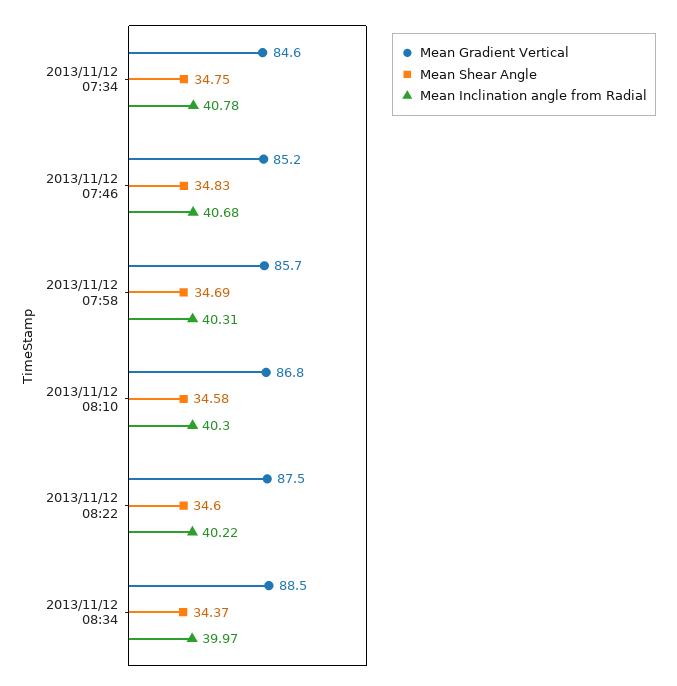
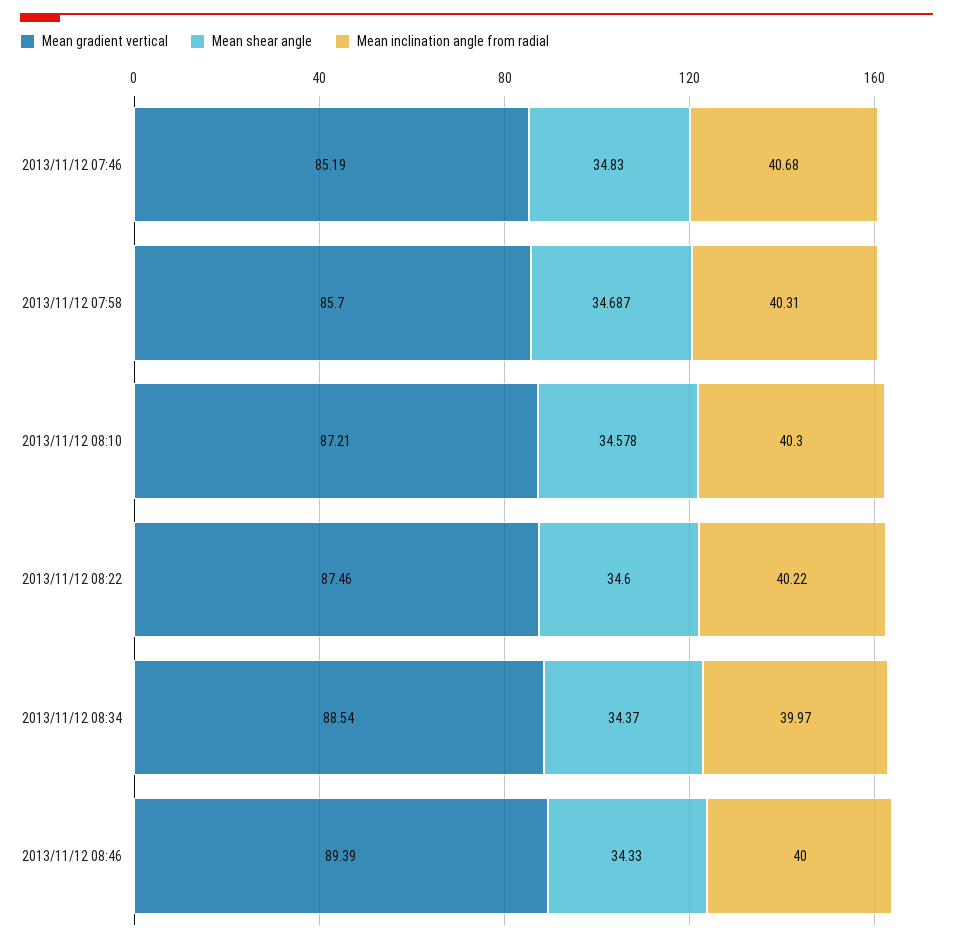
Mean Gradient Vertical, 2013/11/12 07:34: 84.6 -> none
Mean Shear Angle, 2013/11/12 07:34: 34.75 -> none
Mean Inclination angle from Radial, 2013/11/12 07:34: 40.78 -> none
Mean Gradient Vertical, 2013/11/12 08:10: 86.8 -> 87.21
Mean Gradient Vertical, 2013/11/12 08:46: none -> 89.39
Mean Shear Angle, 2013/11/12 08:46: none -> 34.33
Mean Inclination angle from Radial, 2013/11/12 08:46: none -> 40

